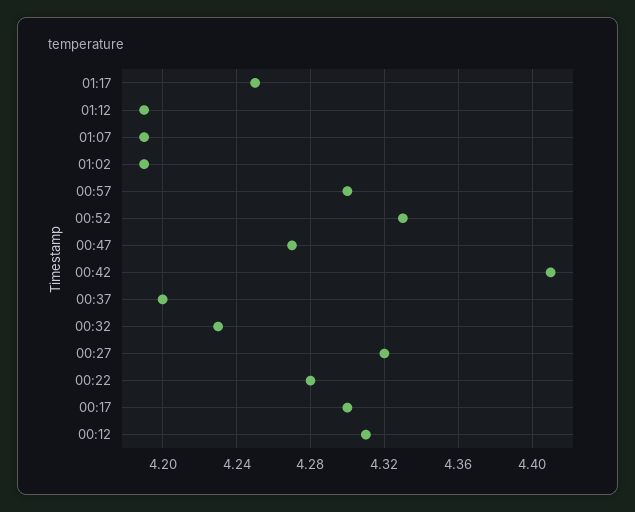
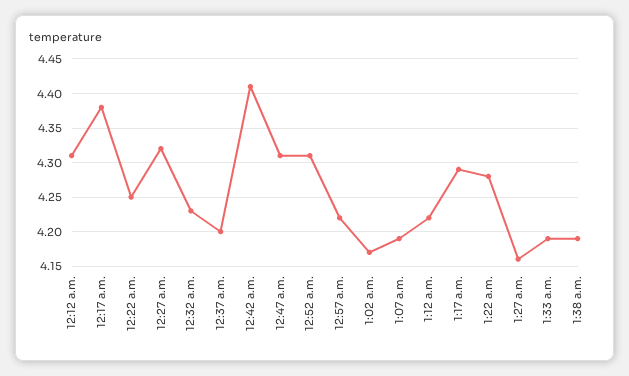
01:17: 4.25 -> 4.29
01:12: 4.19 -> 4.22
01:02: 4.19 -> 4.17
00:57: 4.3 -> 4.22
00:52: 4.33 -> 4.31
00:47: 4.27 -> 4.31
00:22: 4.28 -> 4.25
00:17: 4.3 -> 4.38
1:22 a.m.: none -> 4.28
1:27 a.m.: none -> 4.16
1:33 a.m.: none -> 4.19
1:38 a.m.: none -> 4.19

